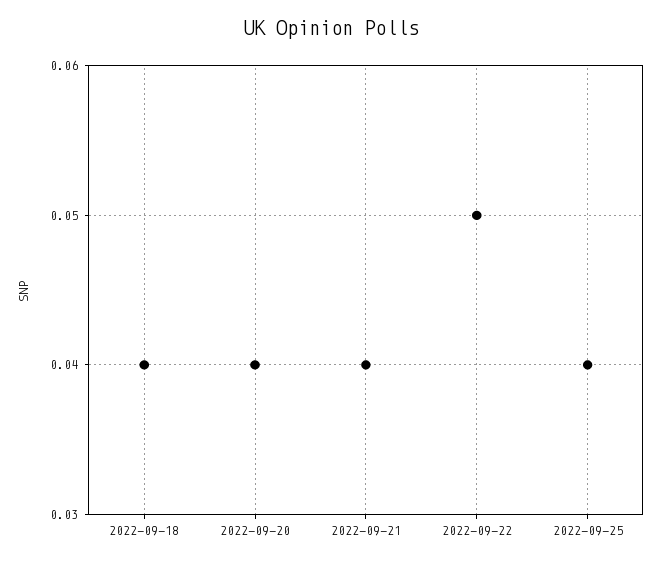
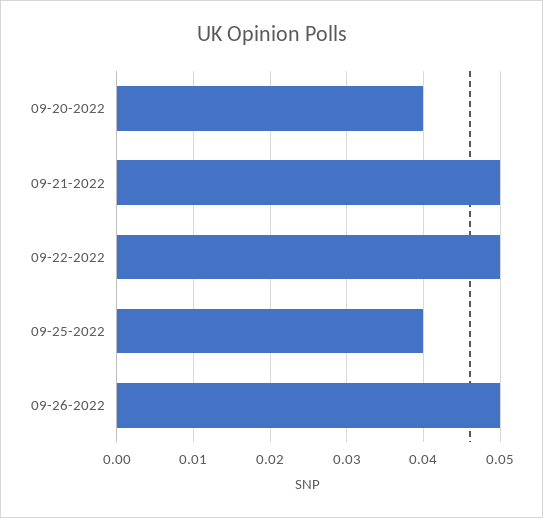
2022-09-18: 0.04 -> none
2022-09-21: 0.04 -> 0.05
09-26-2022: none -> 0.05

